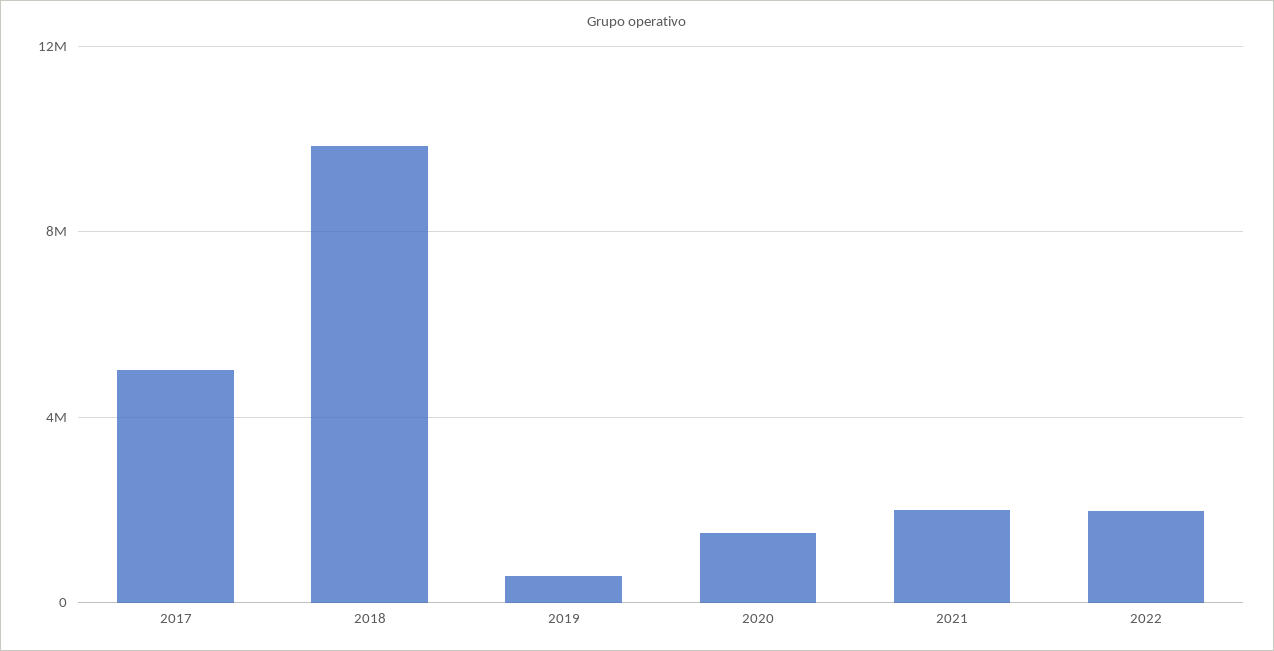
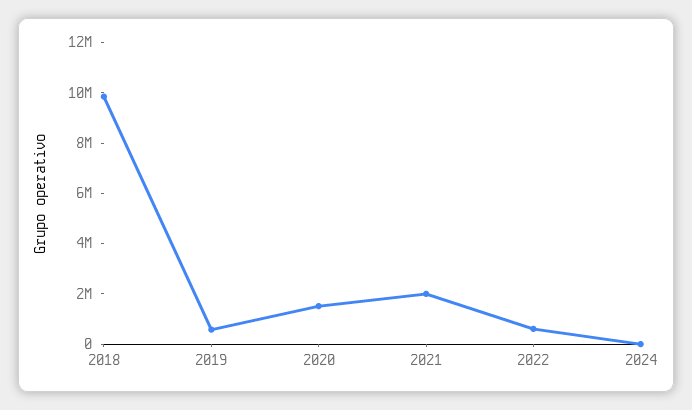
2017: 5000000 -> none
2022: 2000000 -> 500000
2024: none -> 0

